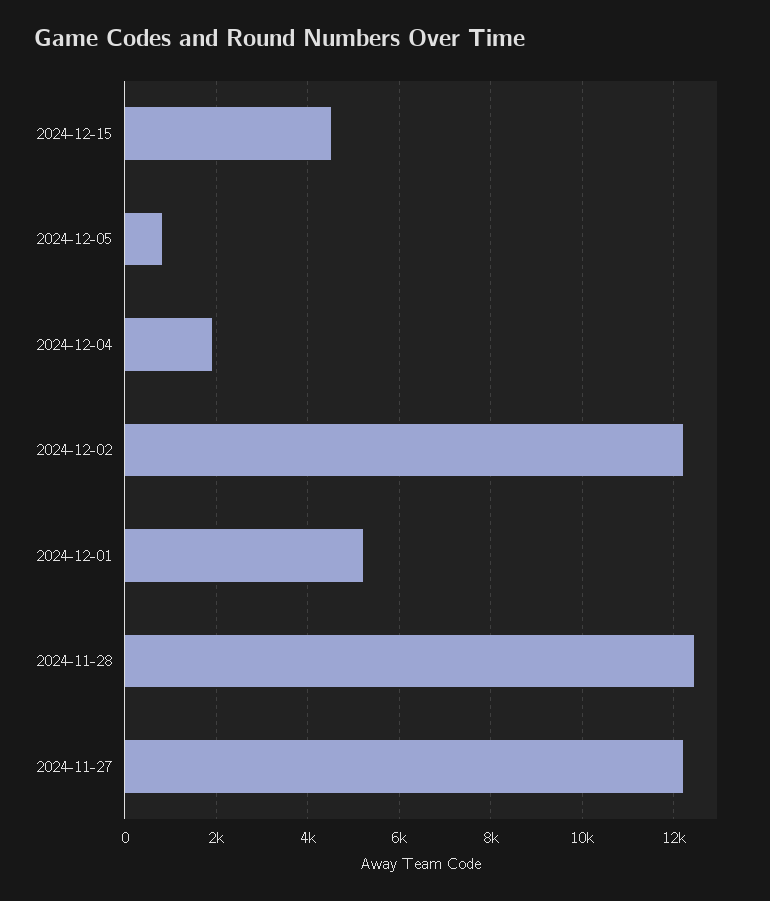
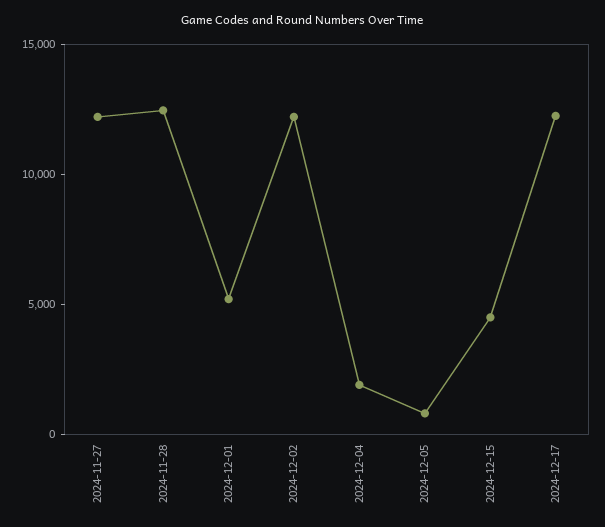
2024-12-17: none -> 12000

